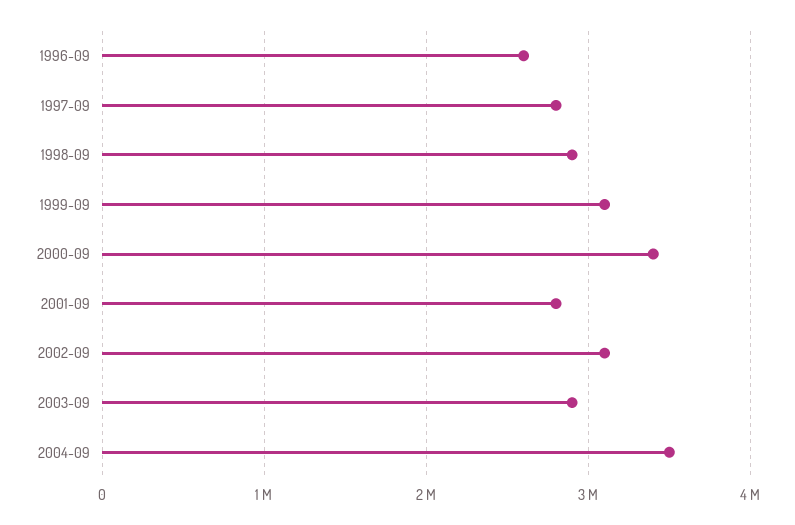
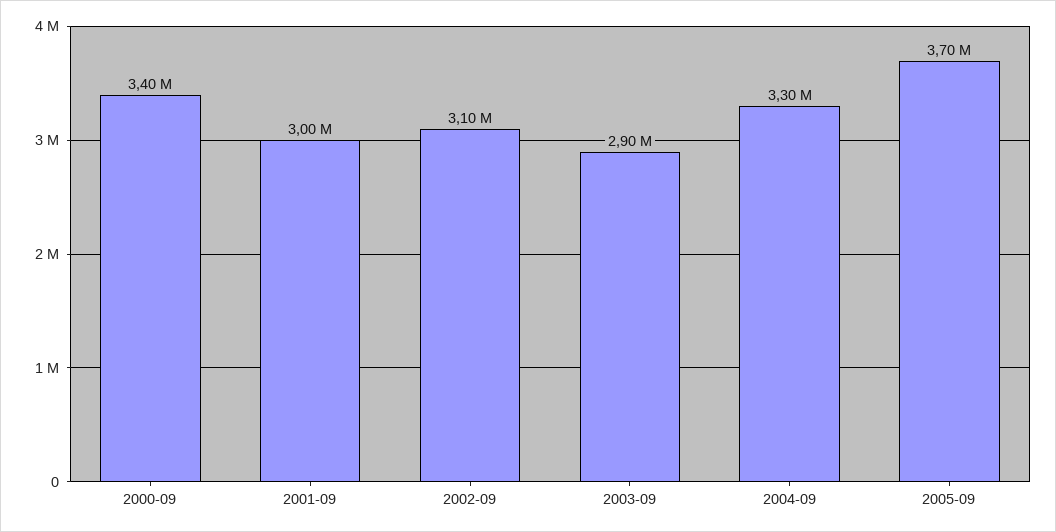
1996-09: 2600000 -> none
1997-09: 2800000 -> none
1998-09: 2900000 -> none
1999-09: 3100000 -> none
2001-09: 2800000 -> 3000000
2004-09: 3500000 -> 3300000
2005-09: none -> 3700000

